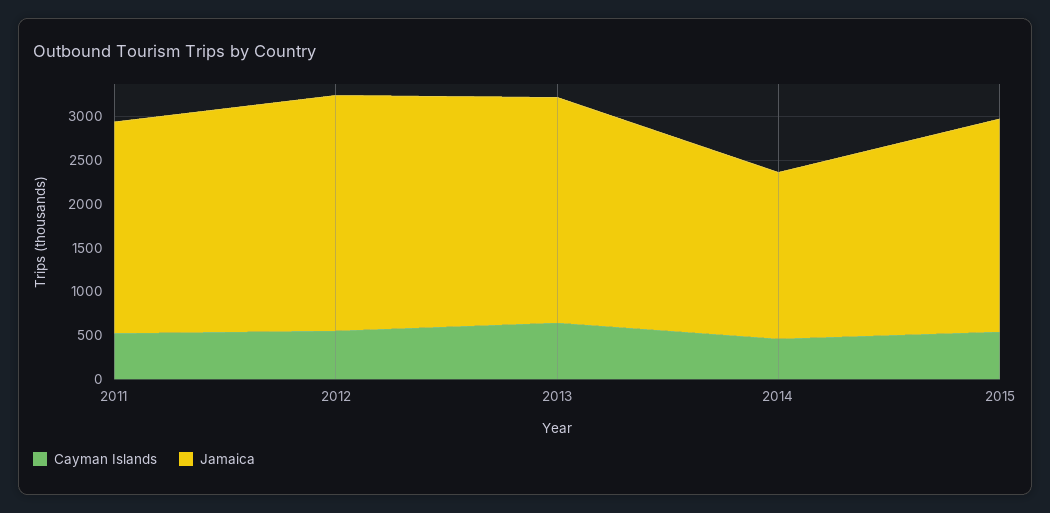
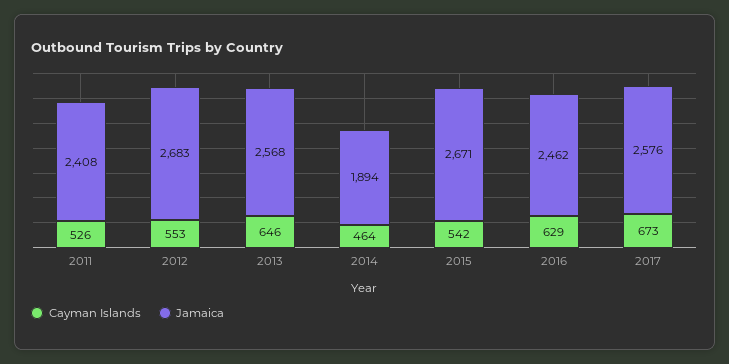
Jamaica, 2015: 2400 -> 2671
Cayman Islands, 2016: none -> 629
Jamaica, 2016: none -> 2462
Cayman Islands, 2017: none -> 673
Jamaica, 2017: none -> 2576

